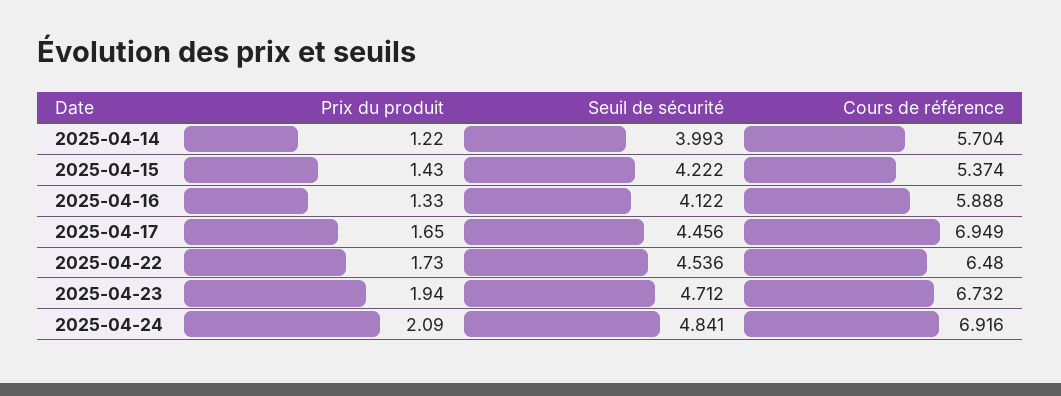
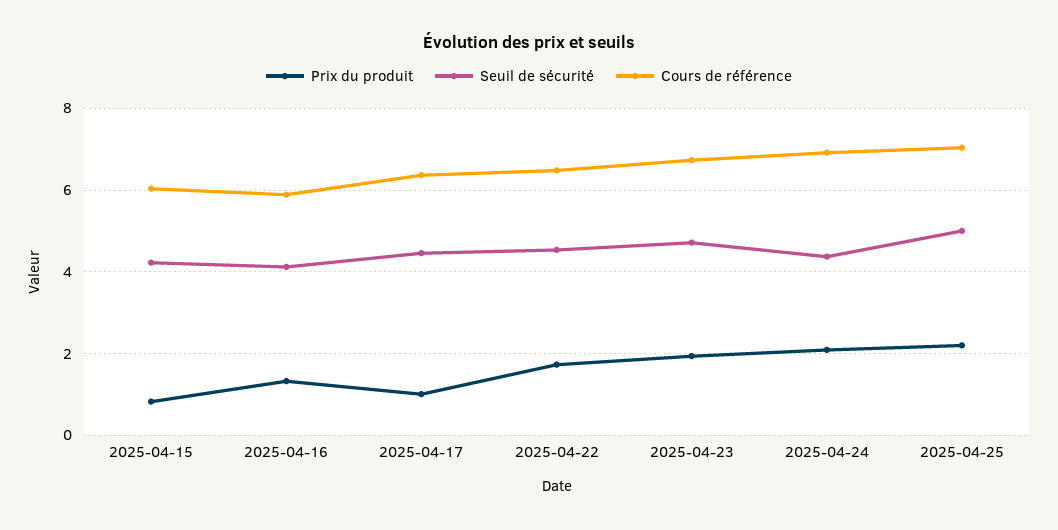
Prix du produit, 2025-04-14: 1.22 -> none
Seuil de sécurité, 2025-04-14: 3.993 -> none
Cours de référence, 2025-04-14: 5.704 -> none
Prix du produit, 2025-04-15: 1.43 -> 0.8
Cours de référence, 2025-04-15: 5.374 -> 6
Prix du produit, 2025-04-17: 1.65 -> 1
Cours de référence, 2025-04-17: 6.949 -> 6.4
Seuil de sécurité, 2025-04-24: 4.841 -> 4.4
Prix du produit, 2025-04-25: none -> 2.2
Seuil de sécurité, 2025-04-25: none -> 5
Cours de référence, 2025-04-25: none -> 7

